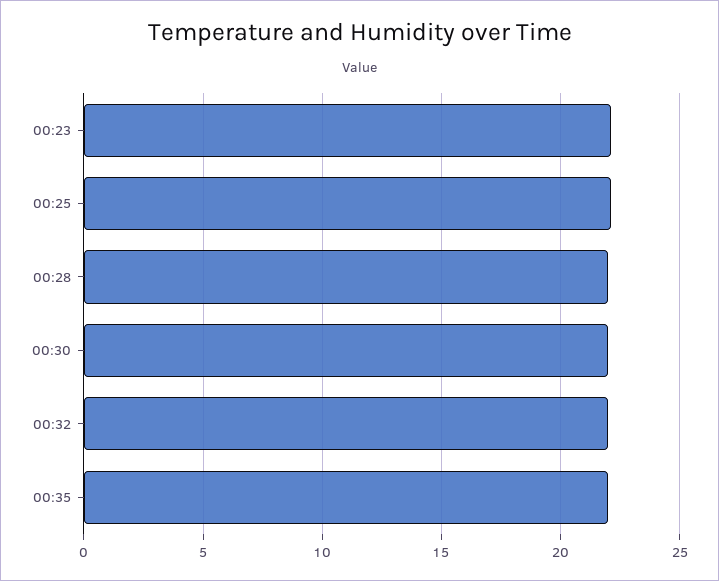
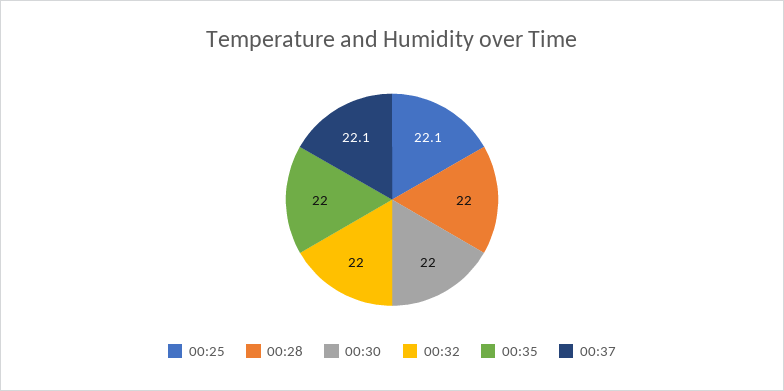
00:23: 22 -> none
00:37: none -> 22.1

